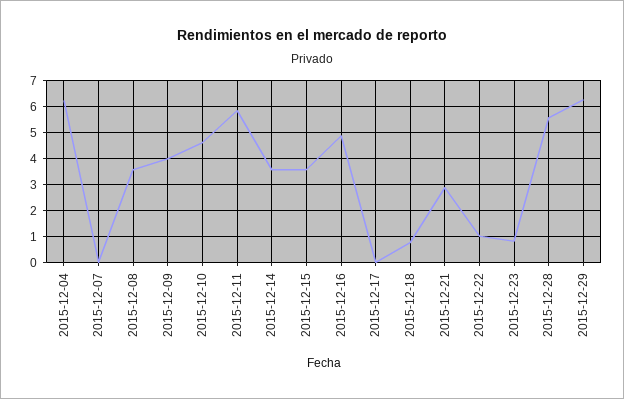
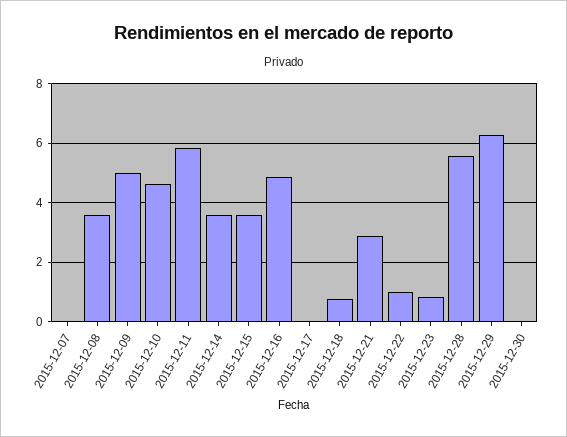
2015-12-04: 6.25 -> none
2015-12-09: 4 -> 5
2015-12-30: none -> 0

